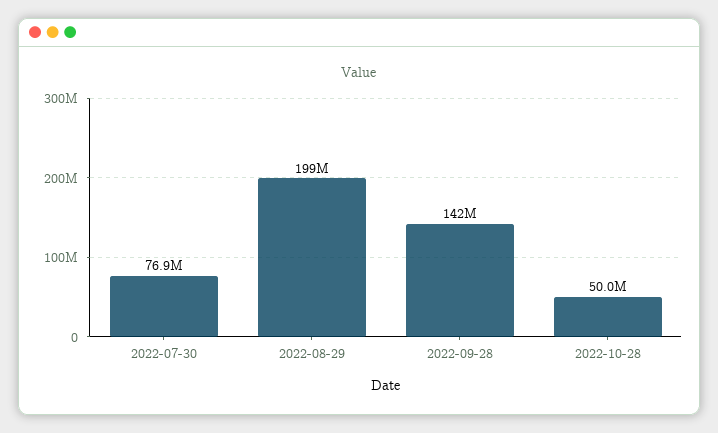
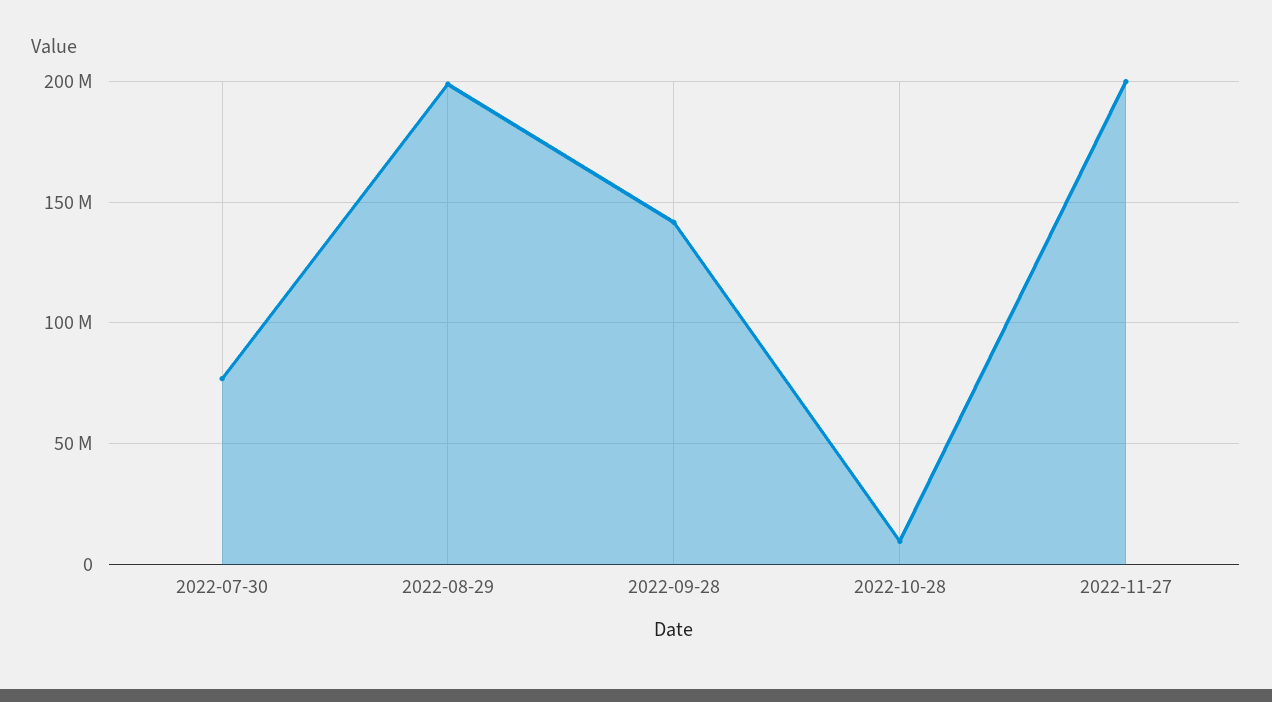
2022-10-28: 50000000 -> 10000000
2022-11-27: none -> 200000000

